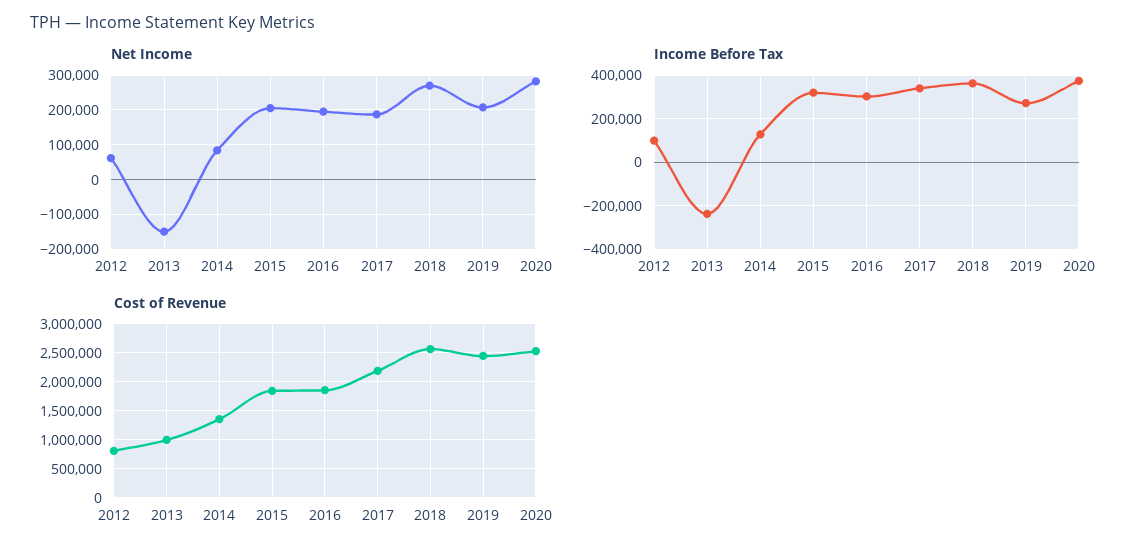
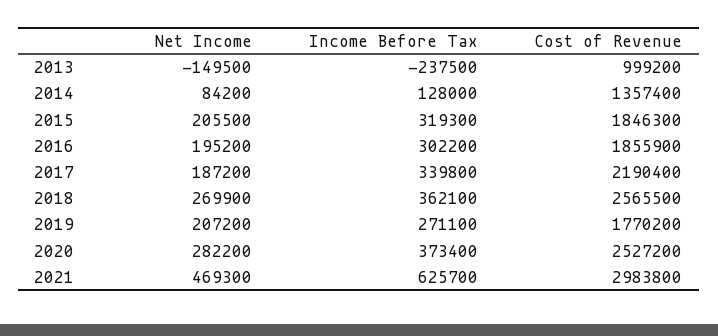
Net Income, 2012: 60000 -> none
Income Before Tax, 2012: 100000 -> none
Cost of Revenue, 2012: 750000 -> none
Cost of Revenue, 2019: 2500000 -> 1770200
Net Income, 2021: none -> 469300
Income Before Tax, 2021: none -> 625700
Cost of Revenue, 2021: none -> 2983800

